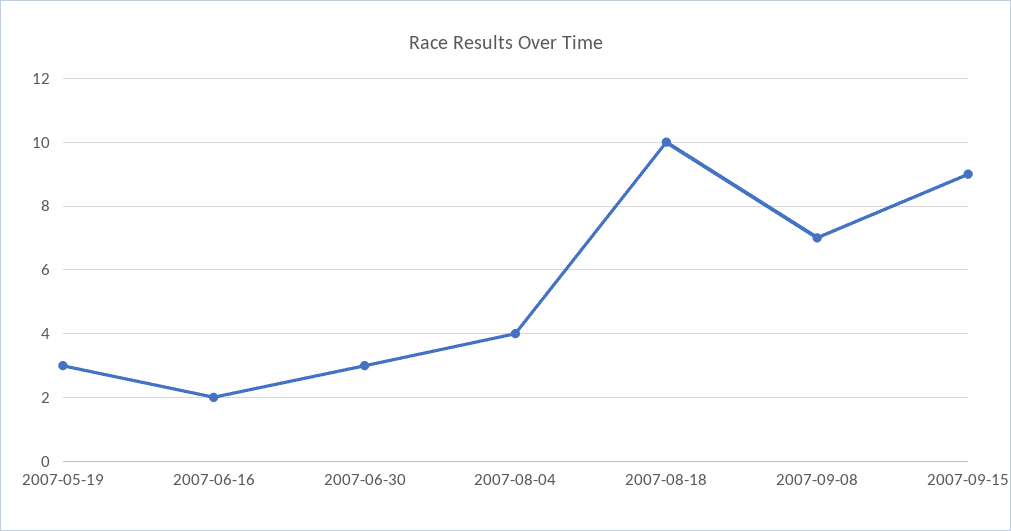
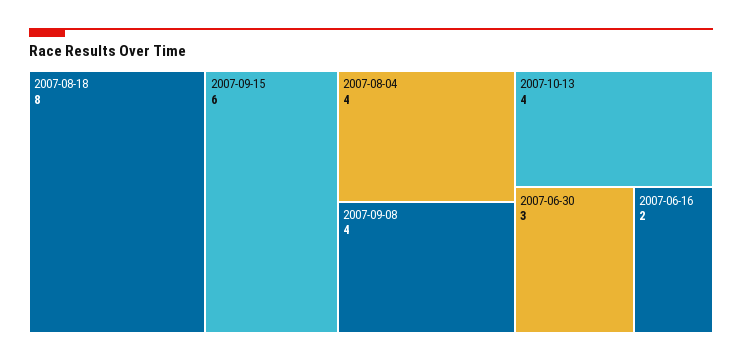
2007-05-19: 3 -> none
2007-08-18: 10 -> 8
2007-09-08: 7 -> 4
2007-09-15: 9 -> 6
2007-10-13: none -> 4

